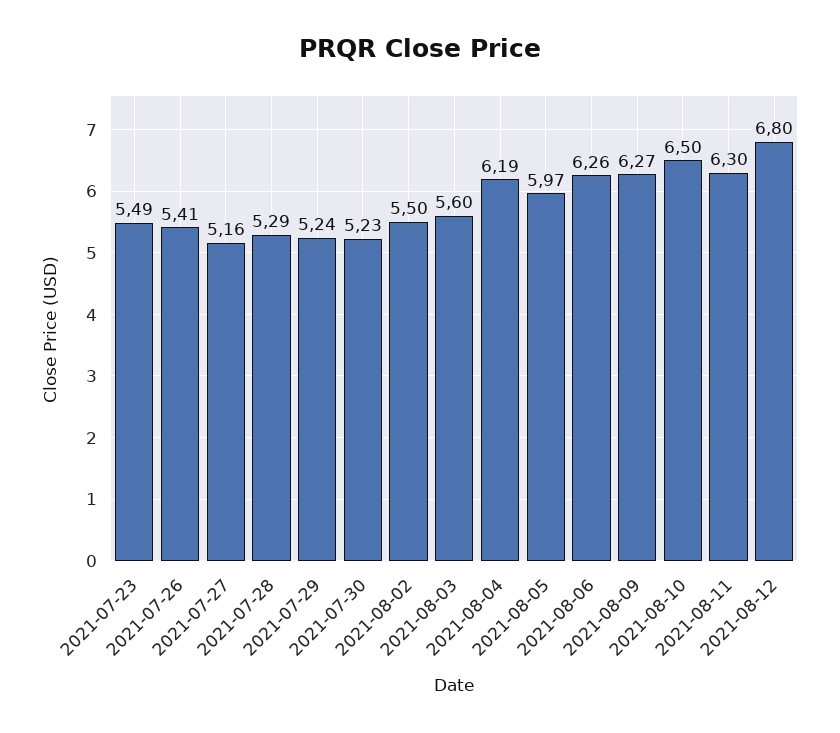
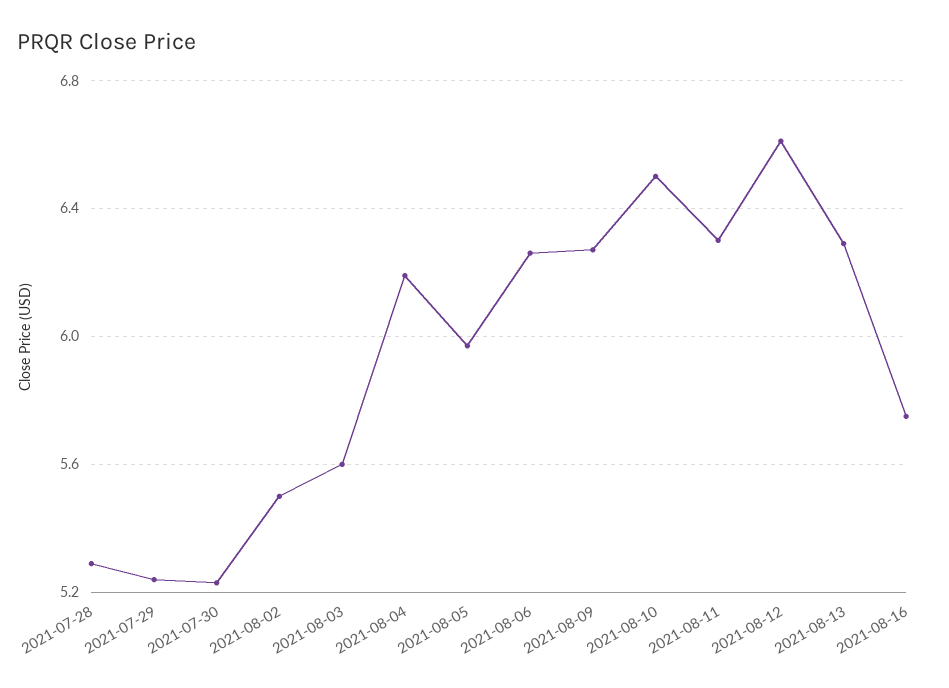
2021-07-23: 5.49 -> none
2021-07-26: 5.41 -> none
2021-07-27: 5.16 -> none
2021-08-12: 6.8 -> 6.6
2021-08-13: none -> 6.3
2021-08-16: none -> 5.75

